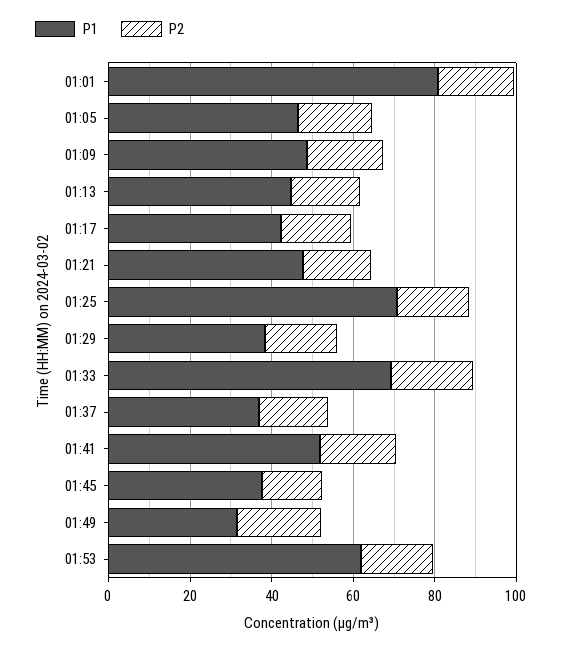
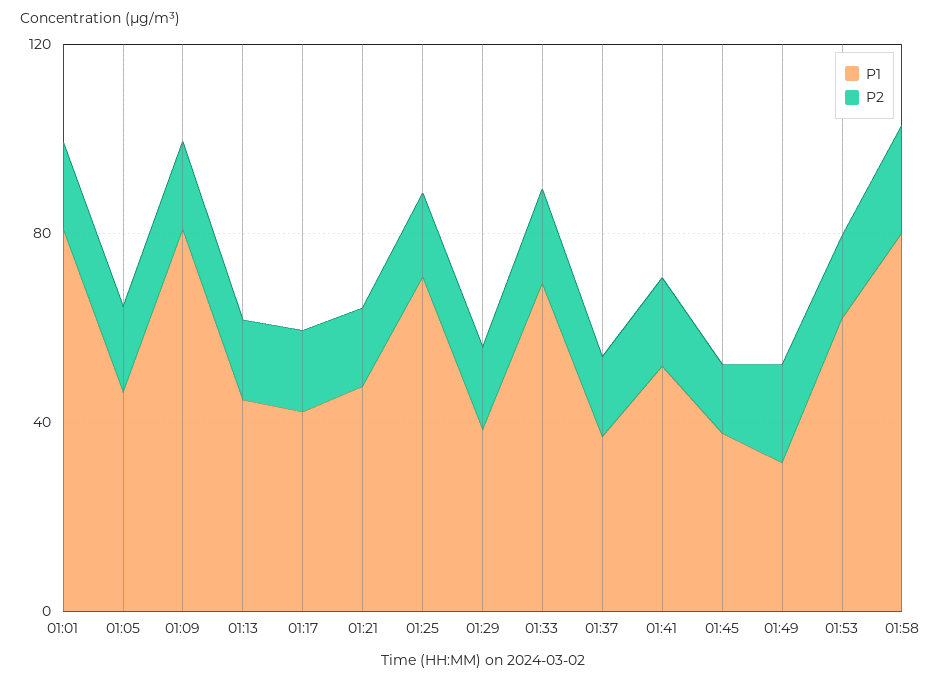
P1, 01:09: 50 -> 80
P1, 01:58: none -> 80
P2, 01:58: none -> 20

